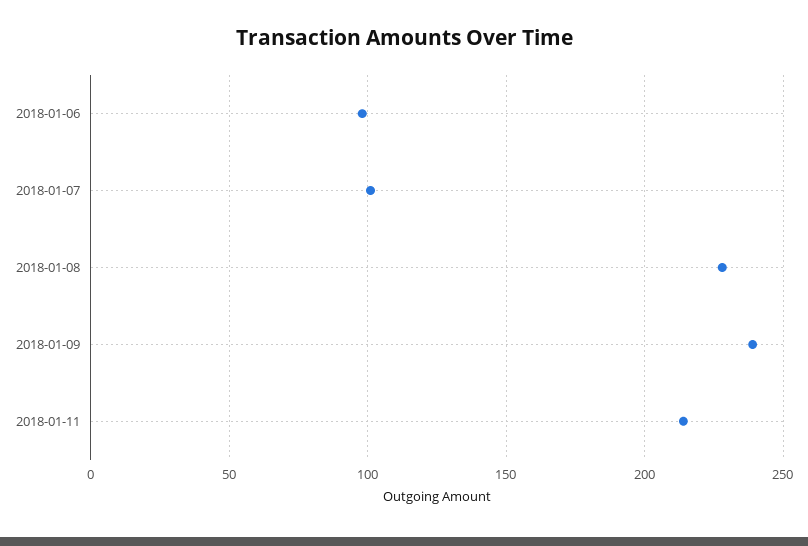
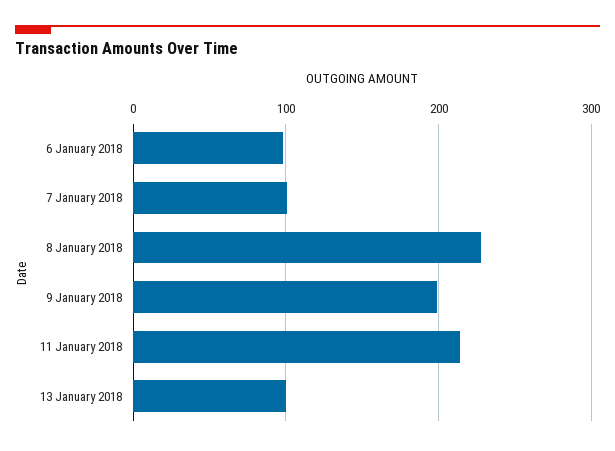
2018-01-09: 240 -> 200
13 January 2018: none -> 100

